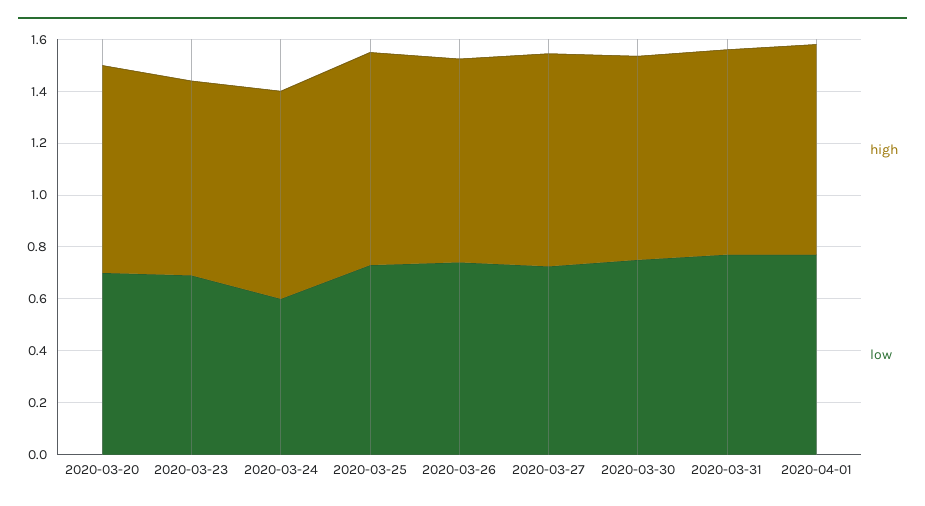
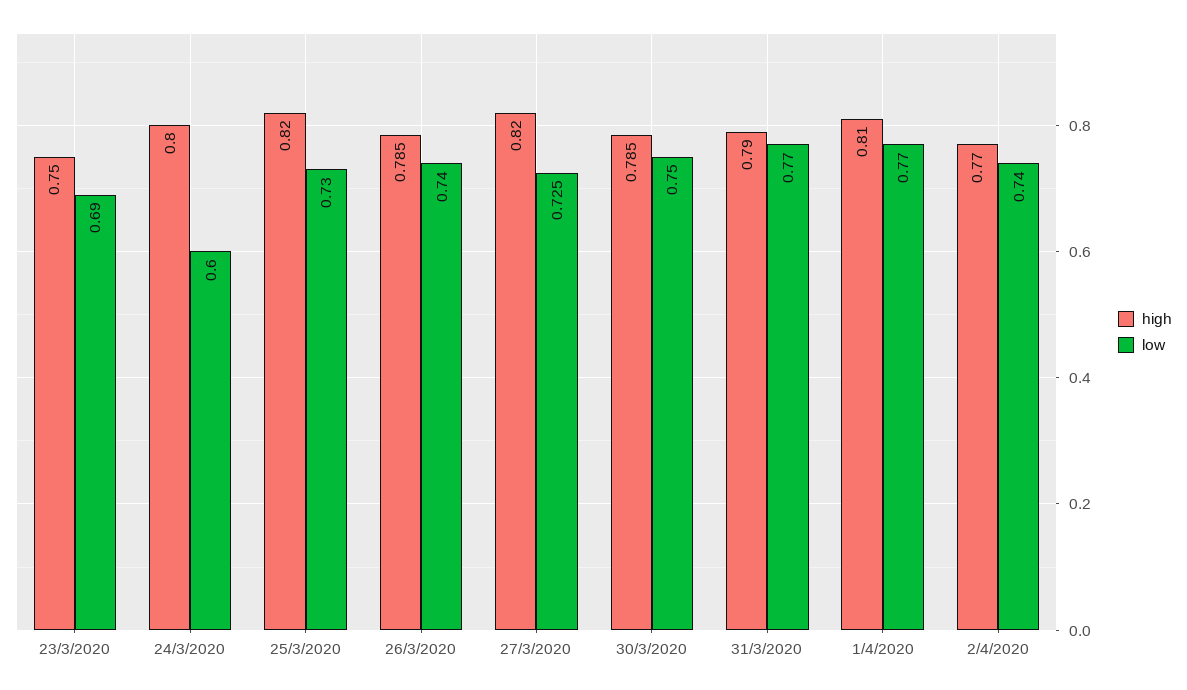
high, 2020-03-20: 0.8 -> none
low, 2020-03-20: 0.7 -> none
high, 2/4/2020: none -> 0.77
low, 2/4/2020: none -> 0.74

